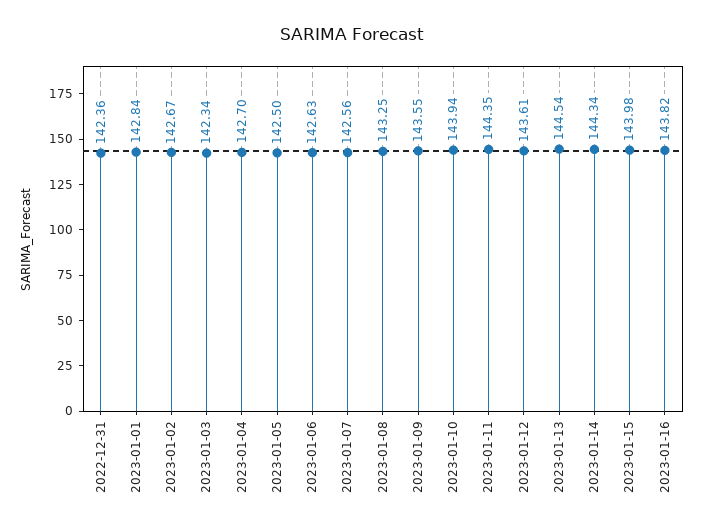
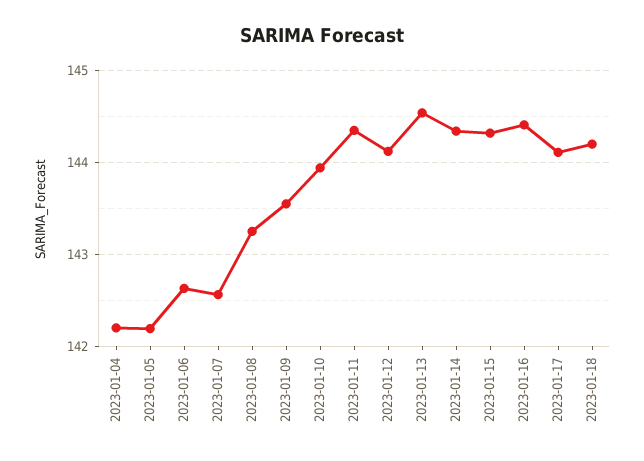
2022-12-31: 142.36 -> none
2023-01-01: 142.84 -> none
2023-01-02: 142.67 -> none
2023-01-03: 142.34 -> none
2023-01-04: 142.7 -> 142.2
2023-01-05: 142.5 -> 142.2
2023-01-12: 143.61 -> 144.1
2023-01-15: 143.98 -> 144.3
2023-01-16: 143.82 -> 144.4
2023-01-17: none -> 144.1
2023-01-18: none -> 144.2

